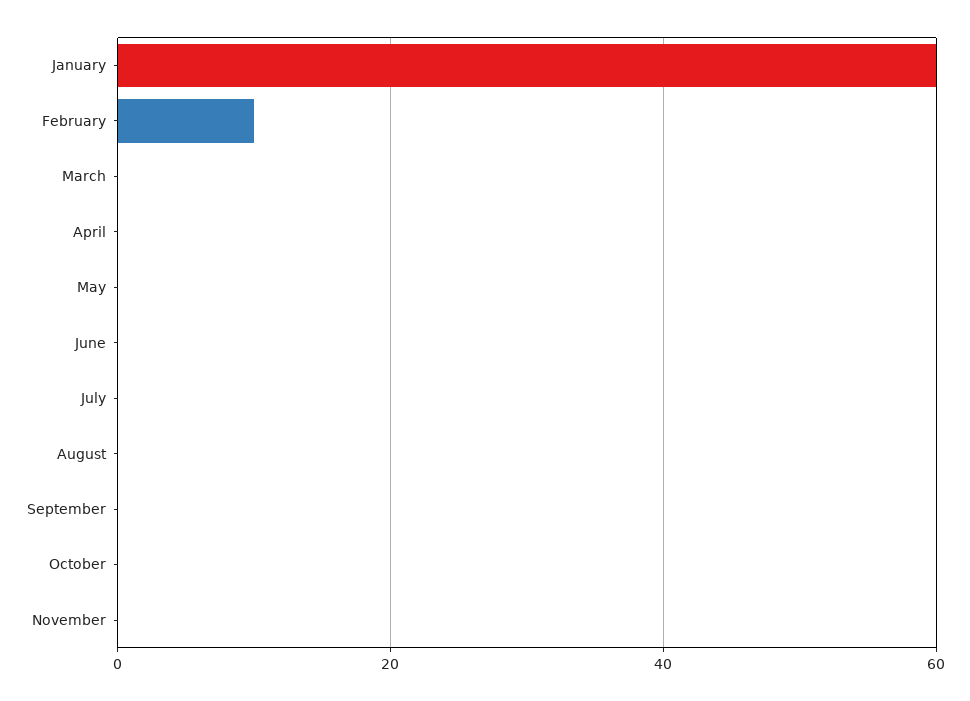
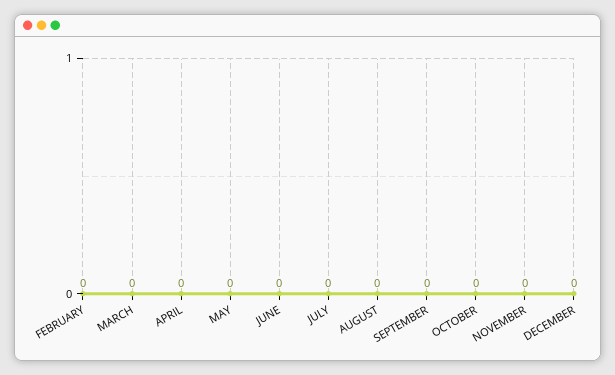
January: 60 -> none
February: 10 -> 0
DECEMBER: none -> 0

